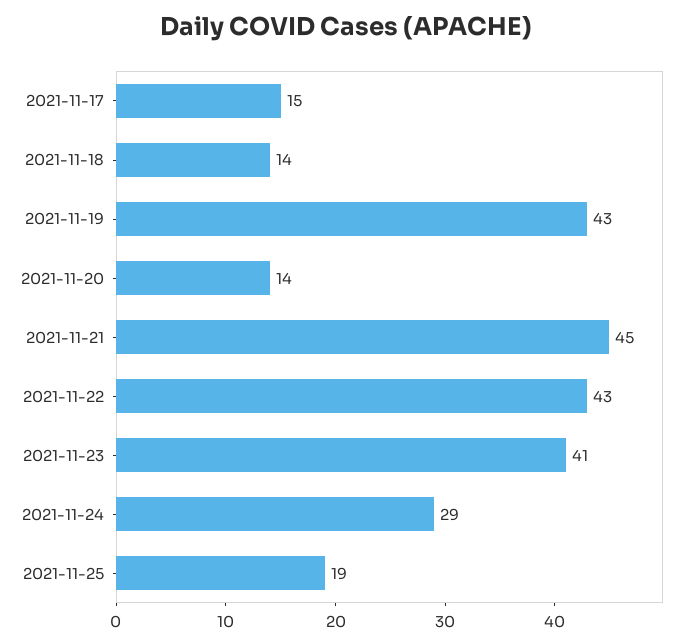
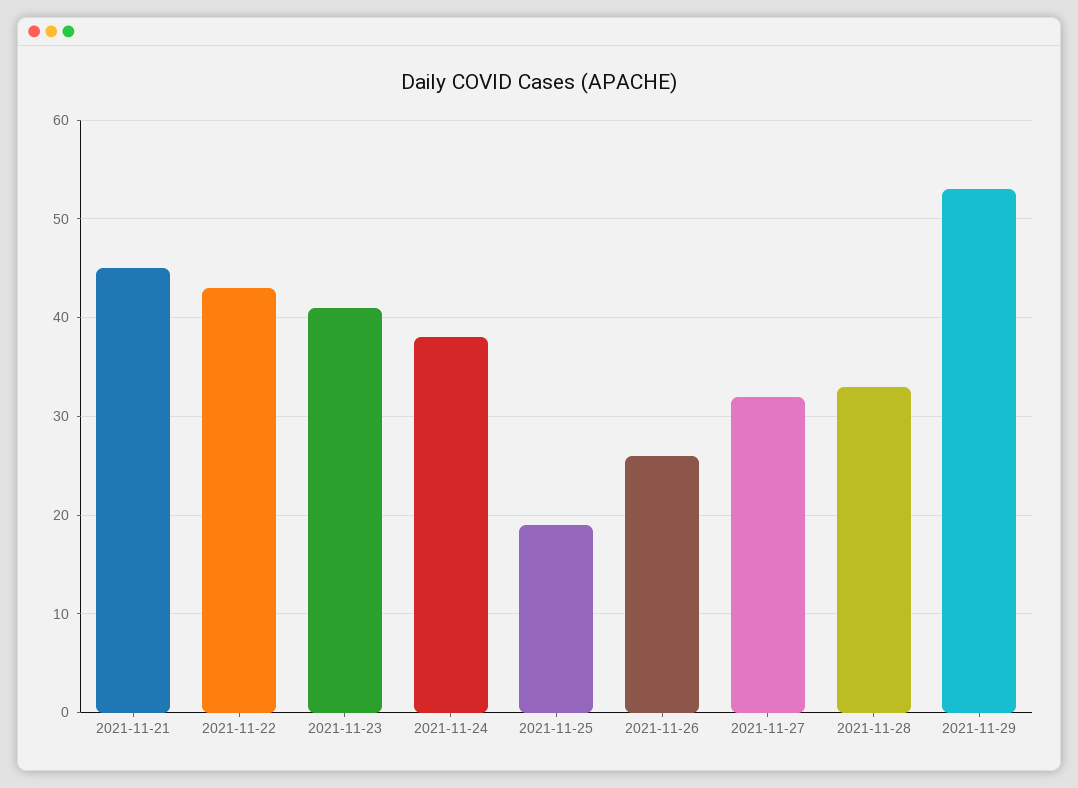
2021-11-17: 15 -> none
2021-11-18: 14 -> none
2021-11-19: 43 -> none
2021-11-20: 14 -> none
2021-11-24: 29 -> 38
2021-11-26: none -> 26
2021-11-27: none -> 32
2021-11-28: none -> 33
2021-11-29: none -> 53

